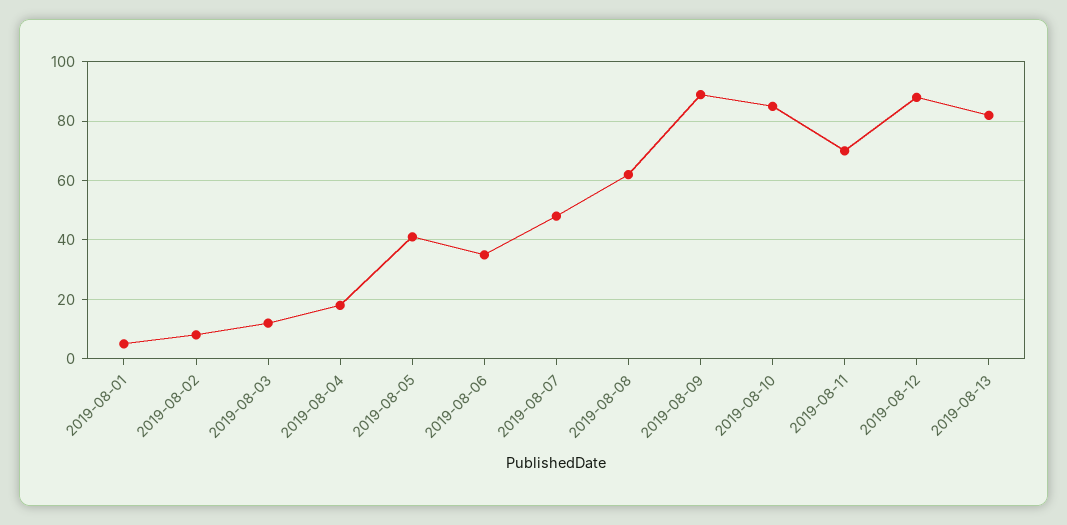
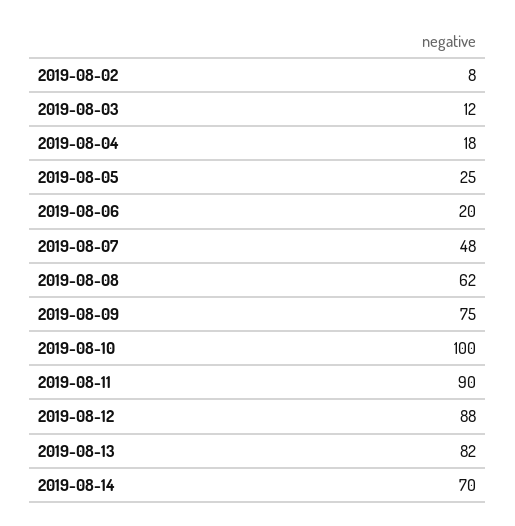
2019-08-01: 5 -> none
2019-08-05: 40 -> 25
2019-08-06: 35 -> 20
2019-08-09: 90 -> 75
2019-08-10: 85 -> 100
2019-08-11: 70 -> 90
2019-08-14: none -> 70

